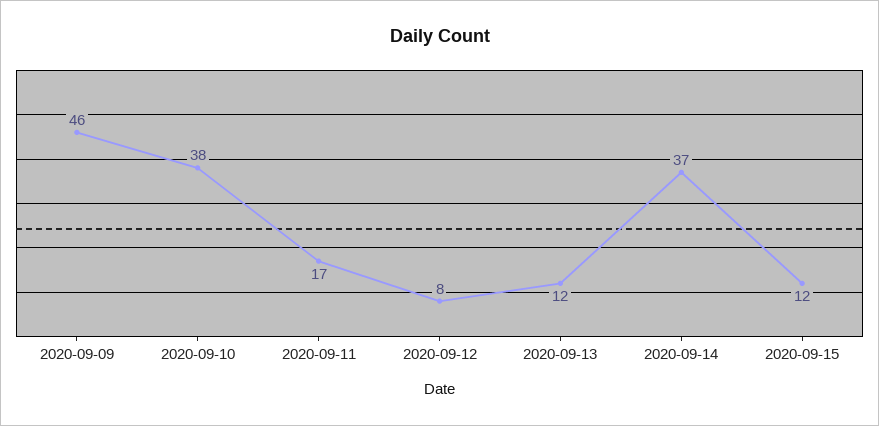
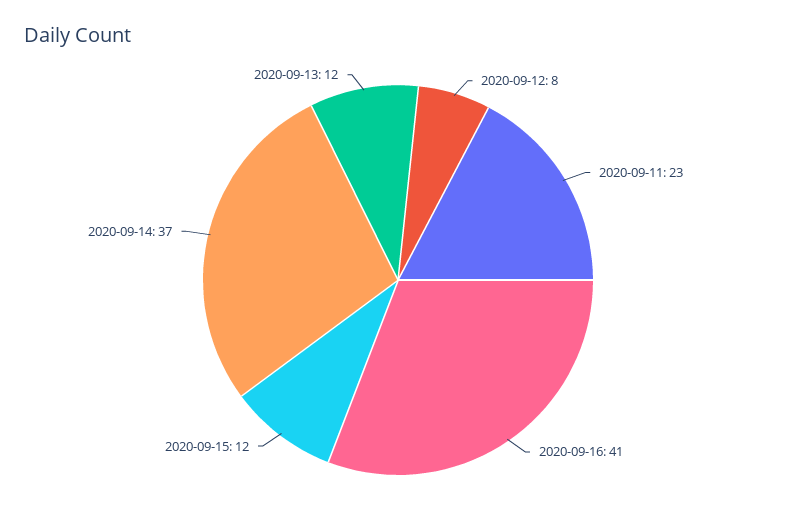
2020-09-09: 46 -> none
2020-09-10: 38 -> none
2020-09-11: 17 -> 23
2020-09-16: none -> 41

